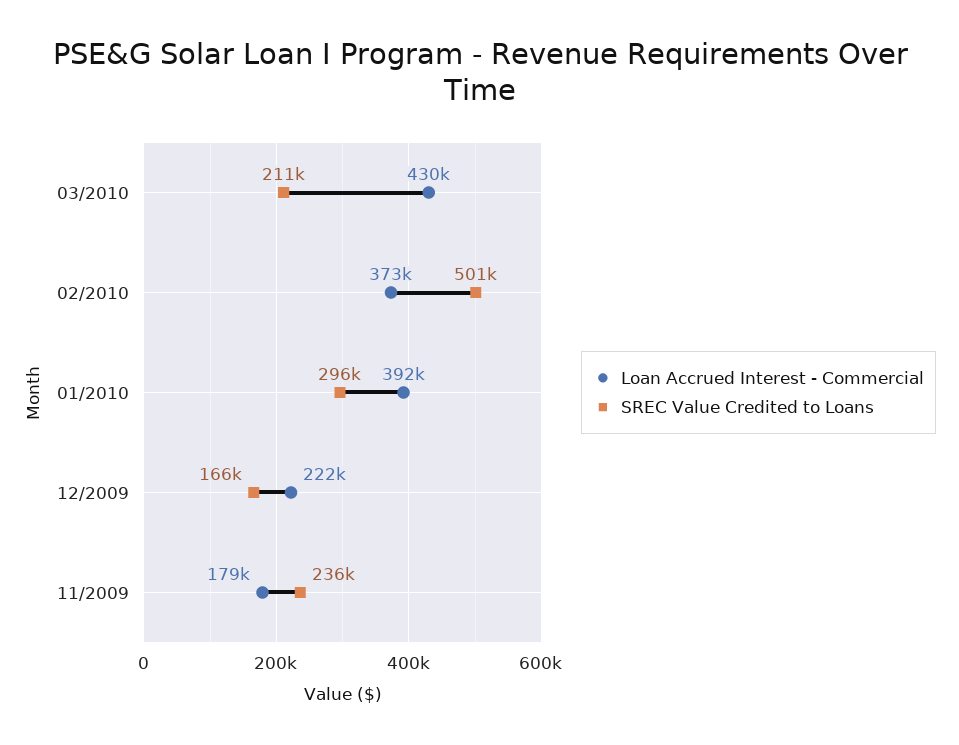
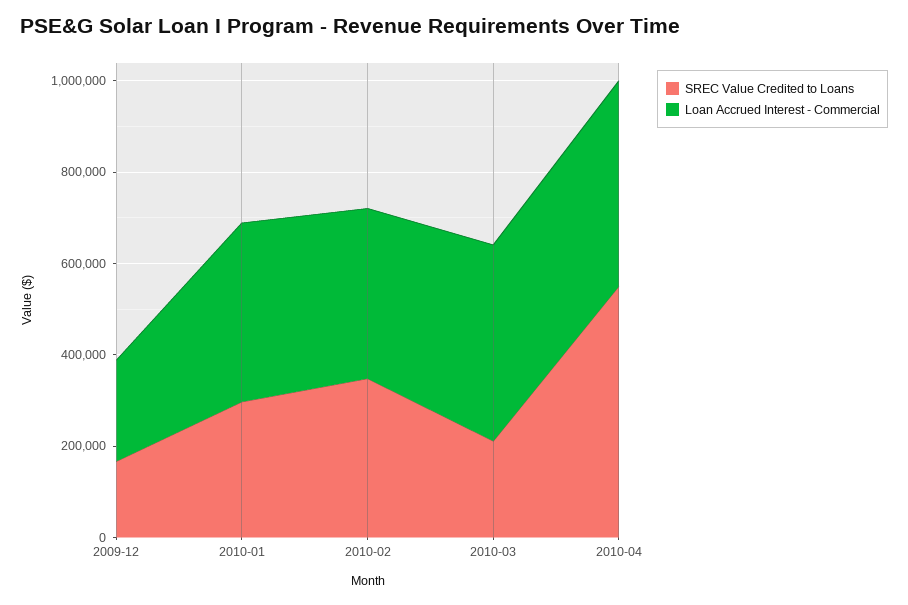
SREC Value Credited to Loans, 02/2010: 501000 -> 350000
Loan Accrued Interest - Commercial, 11/2009: 179000 -> none
SREC Value Credited to Loans, 11/2009: 236000 -> none
SREC Value Credited to Loans, 2010-04: none -> 550000
Loan Accrued Interest - Commercial, 2010-04: none -> 450000

